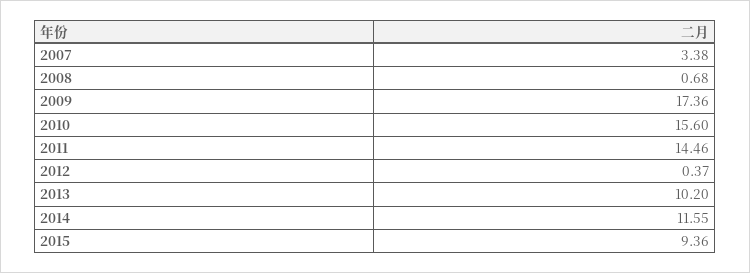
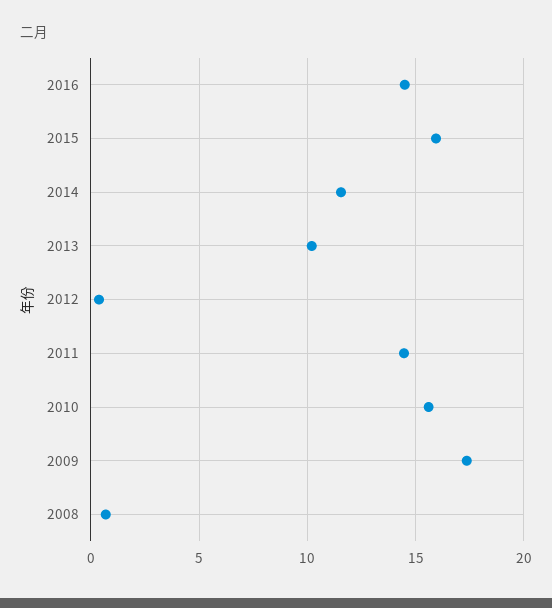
2007: 3.38 -> none
2015: 9.36 -> 16
2016: none -> 14.5

